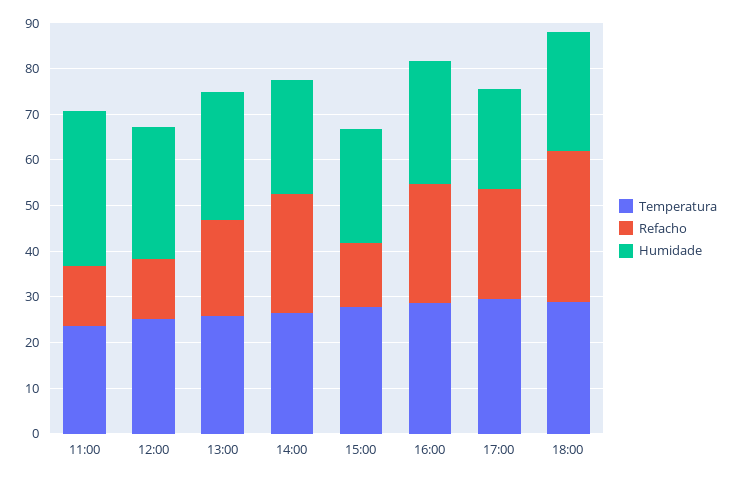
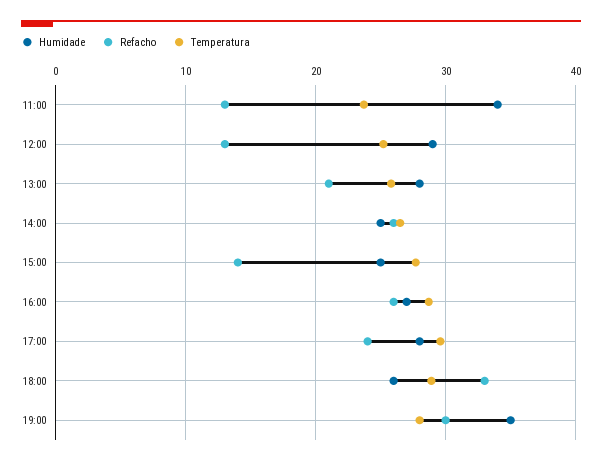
Humidade, 17:00: 22 -> 28
Humidade, 19:00: none -> 35
Refacho, 19:00: none -> 30
Temperatura, 19:00: none -> 28

